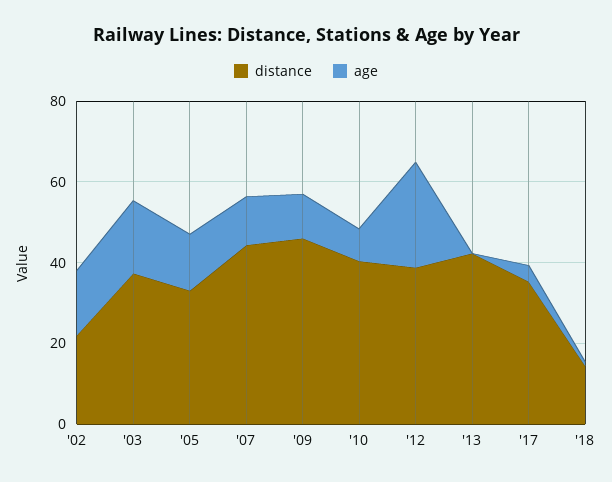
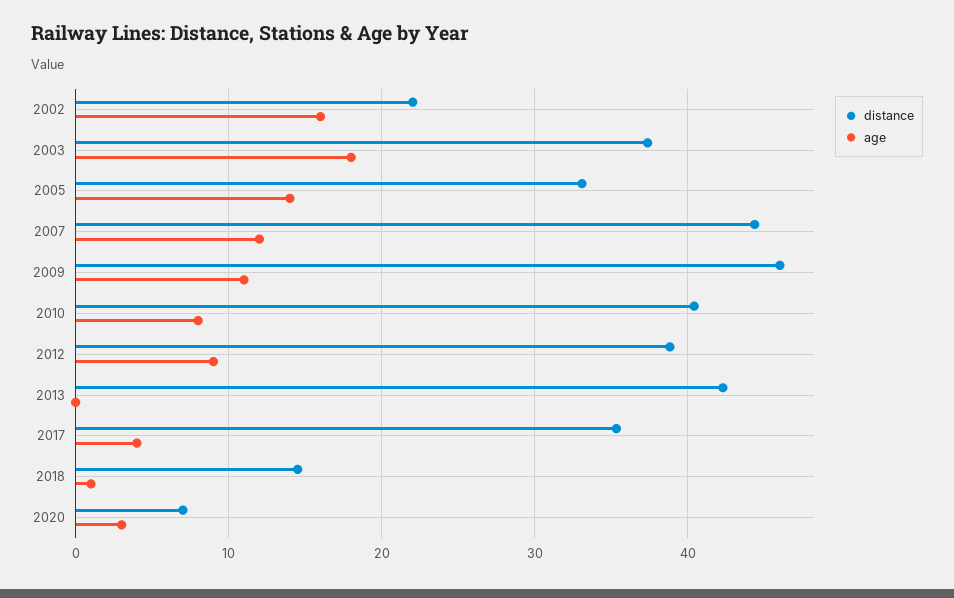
age, '12: 25 -> 9
distance, 2020: none -> 7
age, 2020: none -> 3

